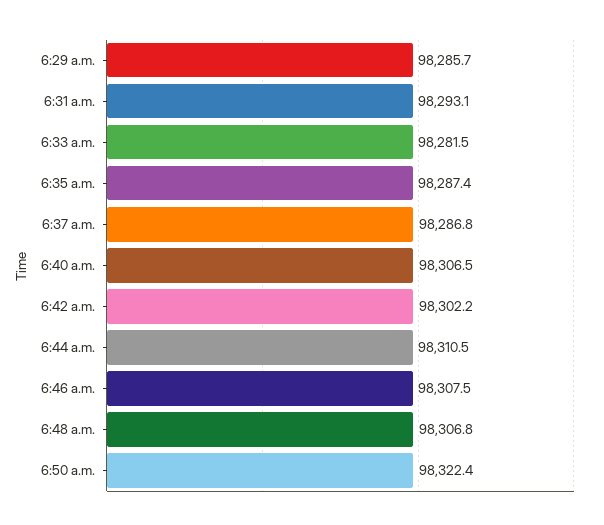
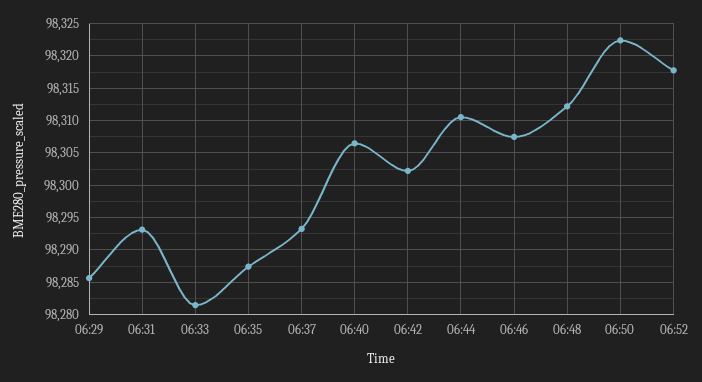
6:37 a.m.: 98286.8 -> 98293
6:48 a.m.: 98306.8 -> 98312
06:52: none -> 98318

